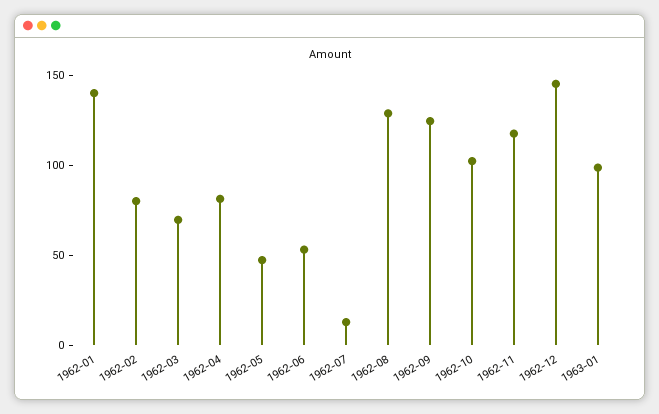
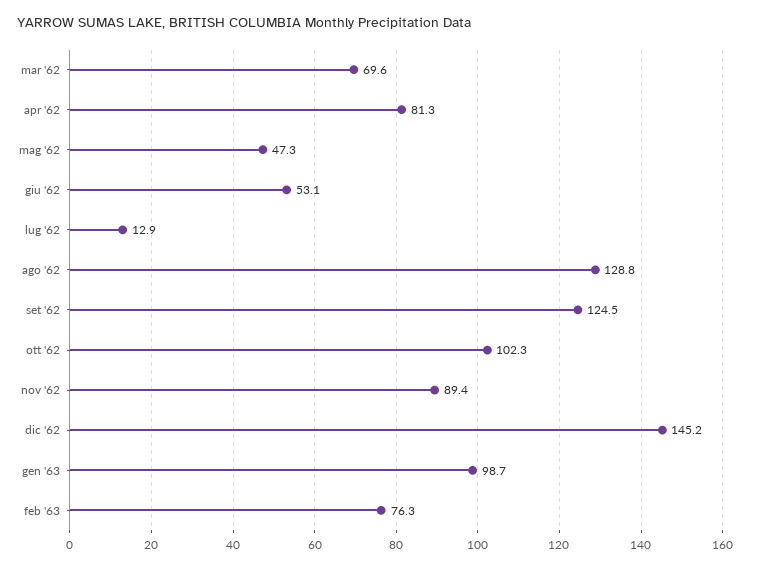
1962-01: 140 -> none
1962-02: 80 -> none
1962-11: 120 -> 89.4
feb '63: none -> 76.3

